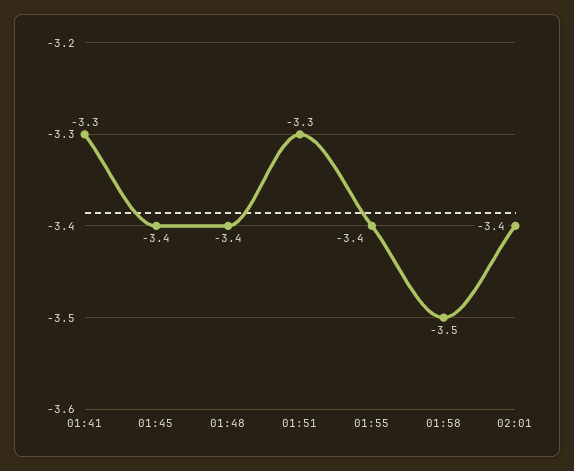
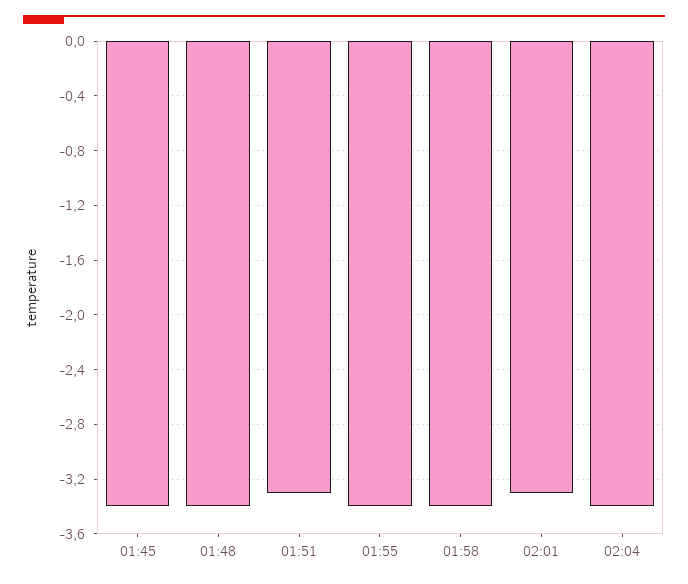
01:41: -3.3 -> none
01:58: -3.5 -> -3.4
02:01: -3.4 -> -3.3
02:04: none -> -3.4

